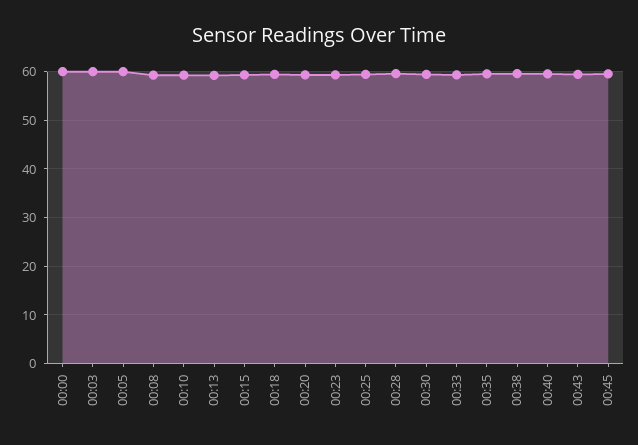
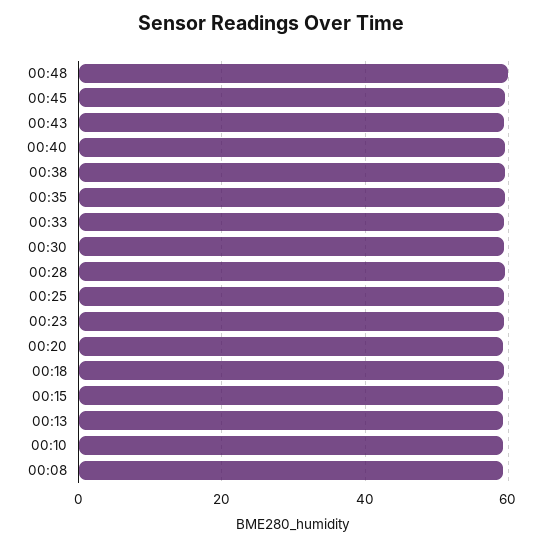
00:00: 60 -> none
00:03: 60 -> none
00:05: 60 -> none
00:48: none -> 60

